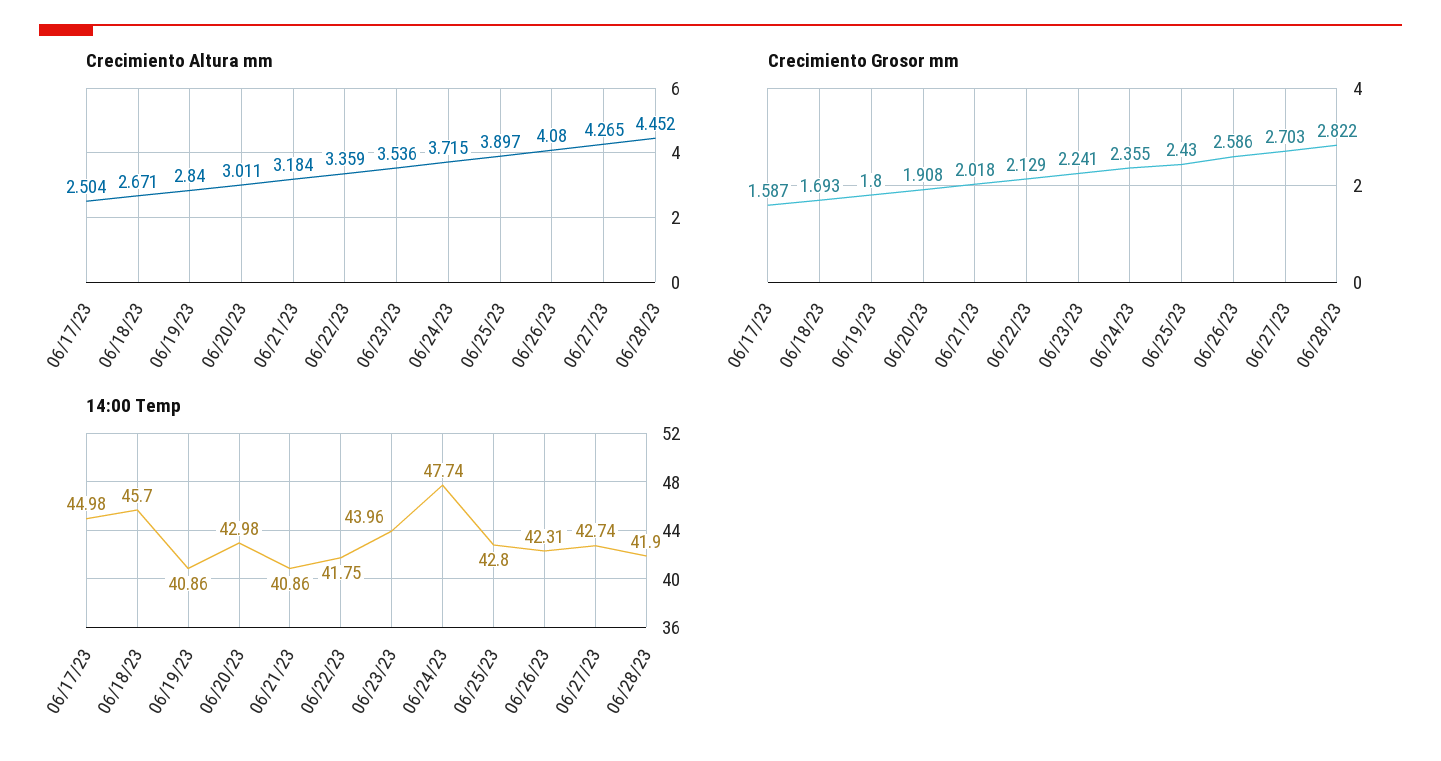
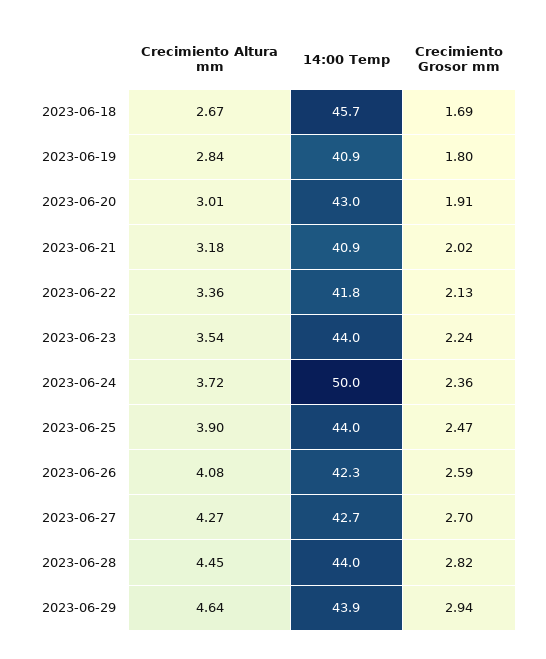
Crecimiento Altura mm, 06/17/23: 2.504 -> none
Crecimiento Grosor mm, 06/17/23: 1.587 -> none
Crecimiento Grosor mm, 06/25/23: 2.43 -> 2.47
14:00 Temp, 06/17/23: 44.98 -> none
14:00 Temp, 06/24/23: 47.74 -> 50
14:00 Temp, 06/25/23: 42.8 -> 44
14:00 Temp, 06/28/23: 41.9 -> 44
Crecimiento Altura mm, 2023-06-29: none -> 4.64
14:00 Temp, 2023-06-29: none -> 43.9
Crecimiento Grosor mm, 2023-06-29: none -> 2.94

